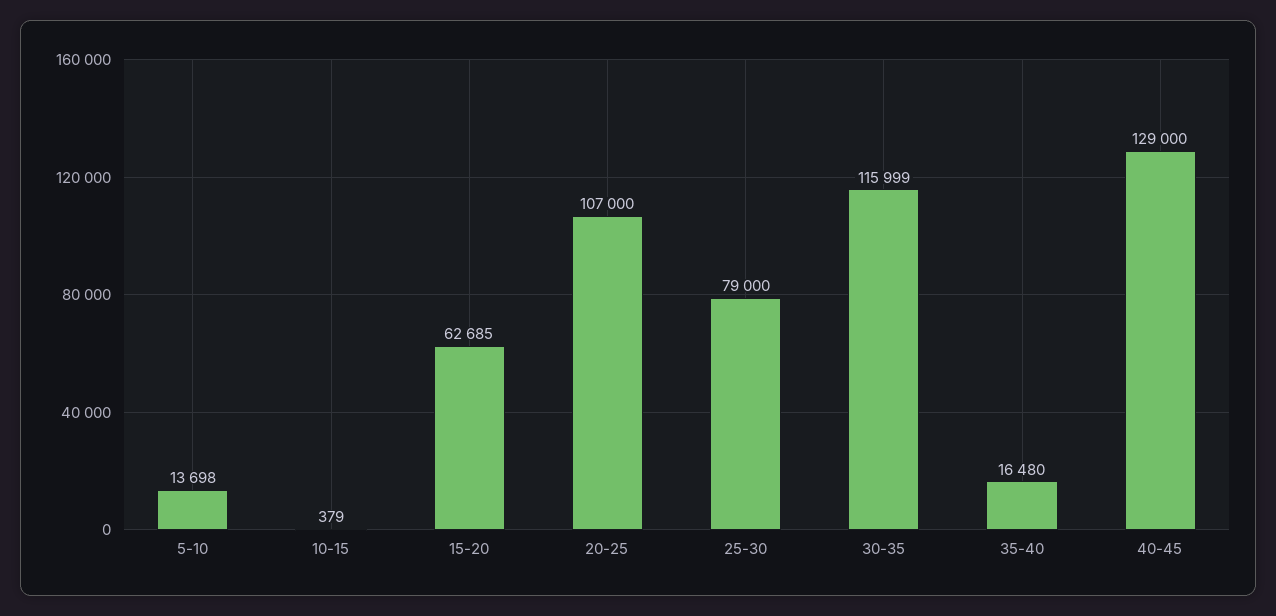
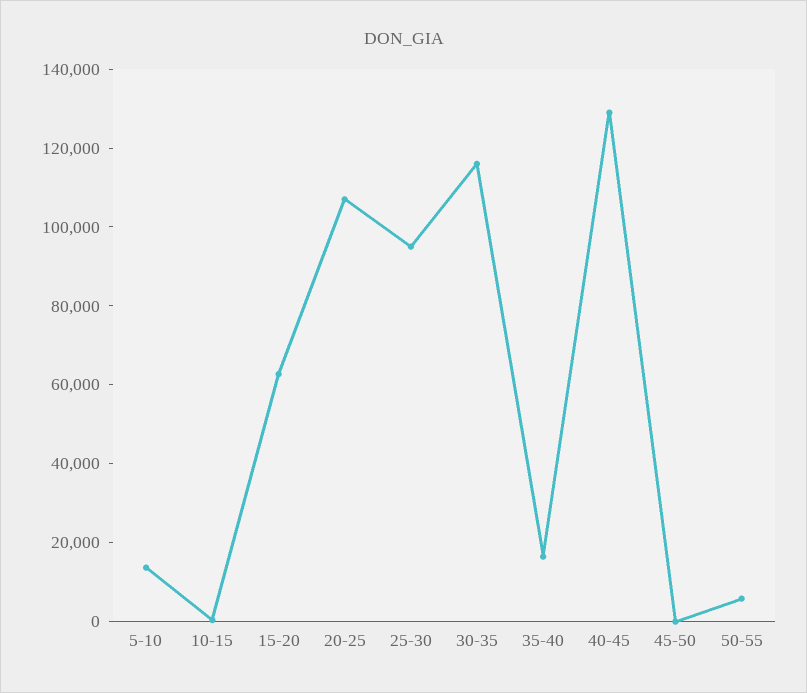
25-30: 79000 -> 95000
45-50: none -> 0
50-55: none -> 5000

